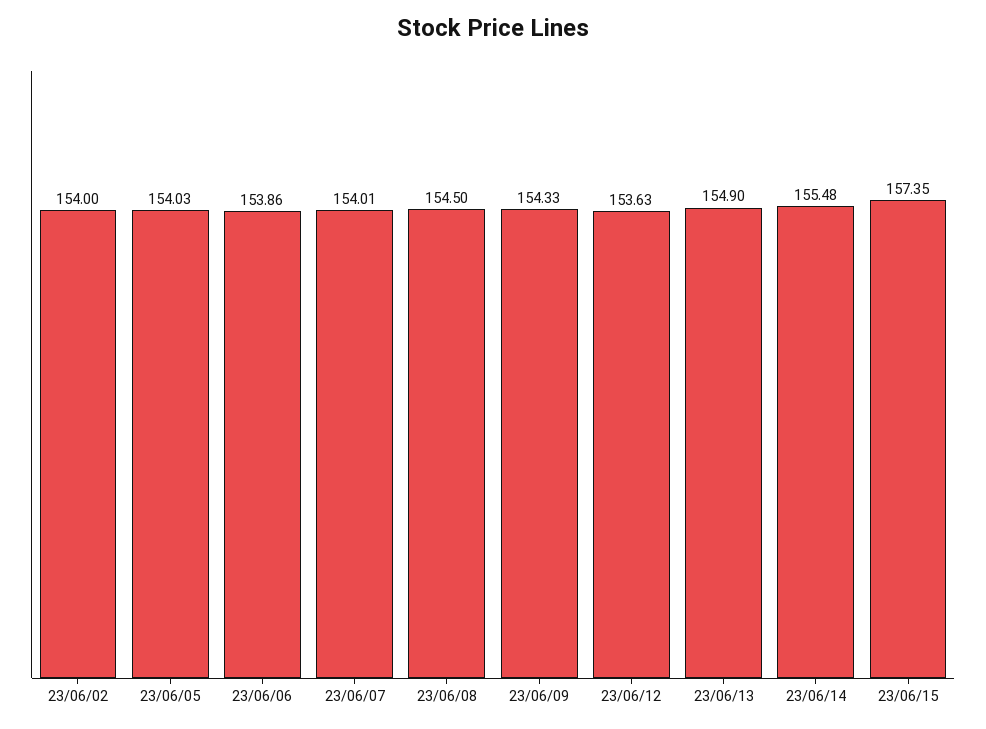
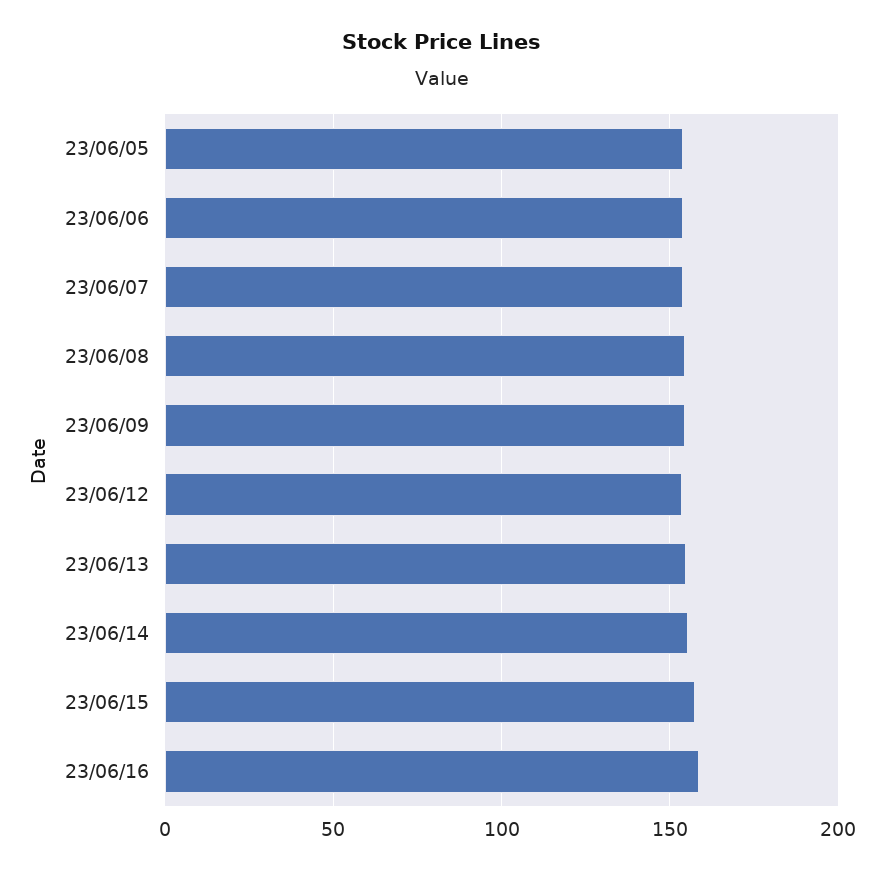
23/06/02: 154 -> none
23/06/16: none -> 160

